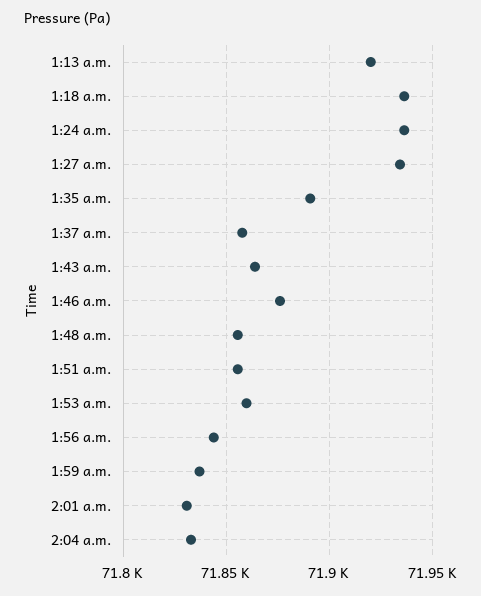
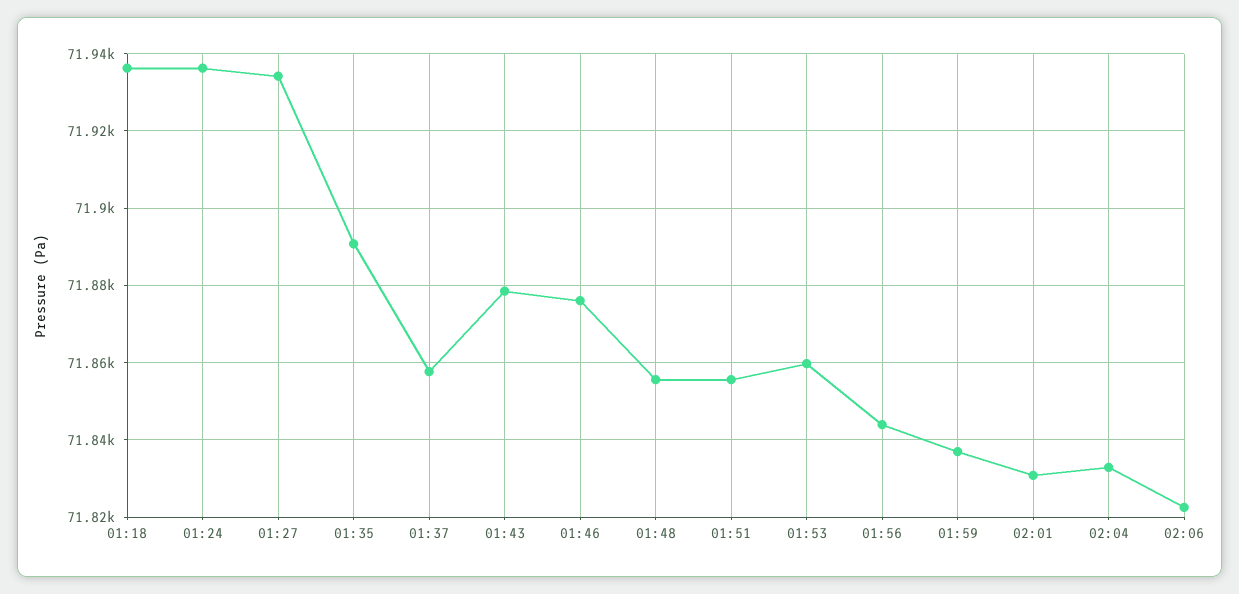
1:13 a.m.: 71920 -> none
1:43 a.m.: 71865 -> 71878
02:06: none -> 71822

